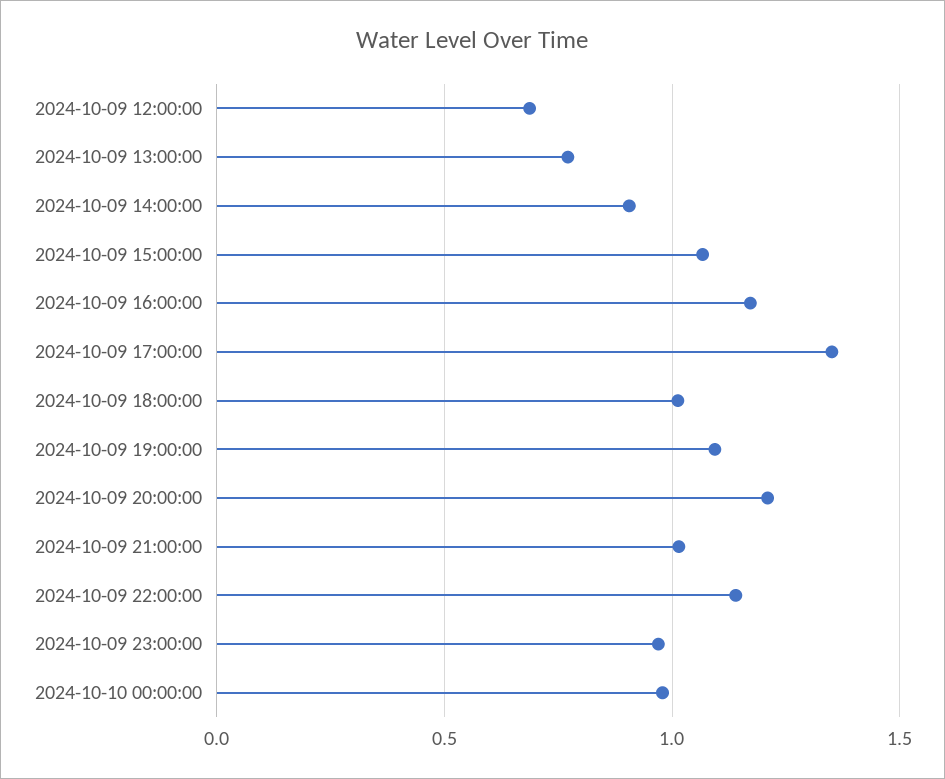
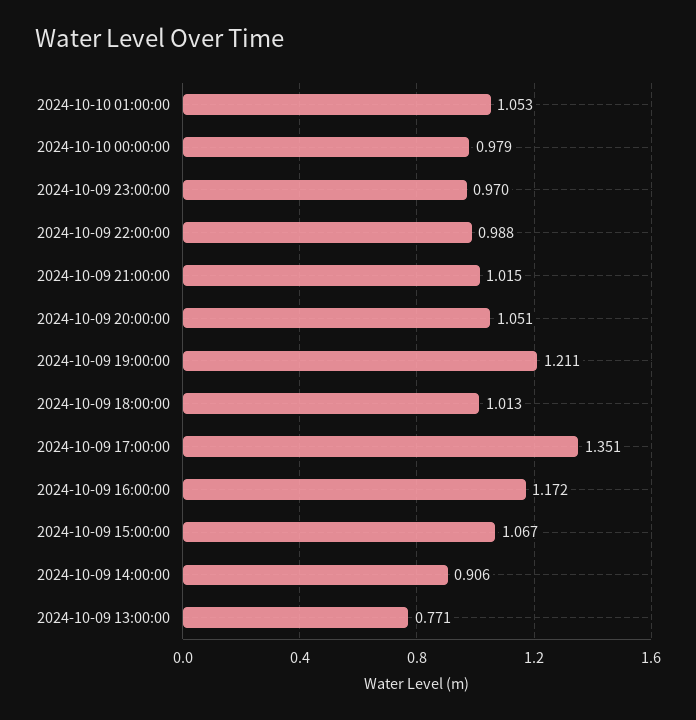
2024-10-09 12:00:00: 0.7 -> none
2024-10-09 19:00:00: 1.1 -> 1.211
2024-10-09 20:00:00: 1.2 -> 1.051
2024-10-09 22:00:00: 1.15 -> 0.988
2024-10-10 01:00:00: none -> 1.053

